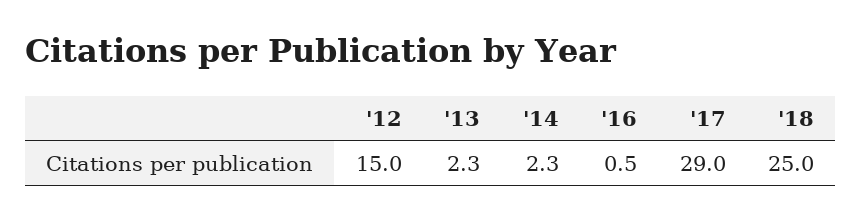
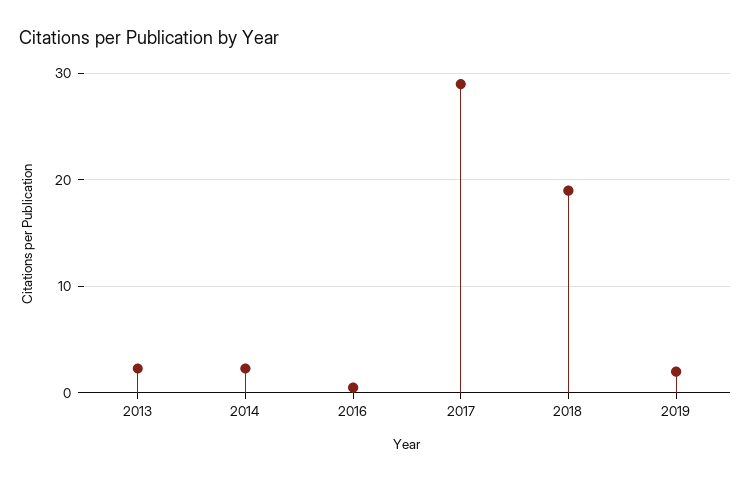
'12: 15 -> none
'18: 25 -> 19
2019: none -> 2

